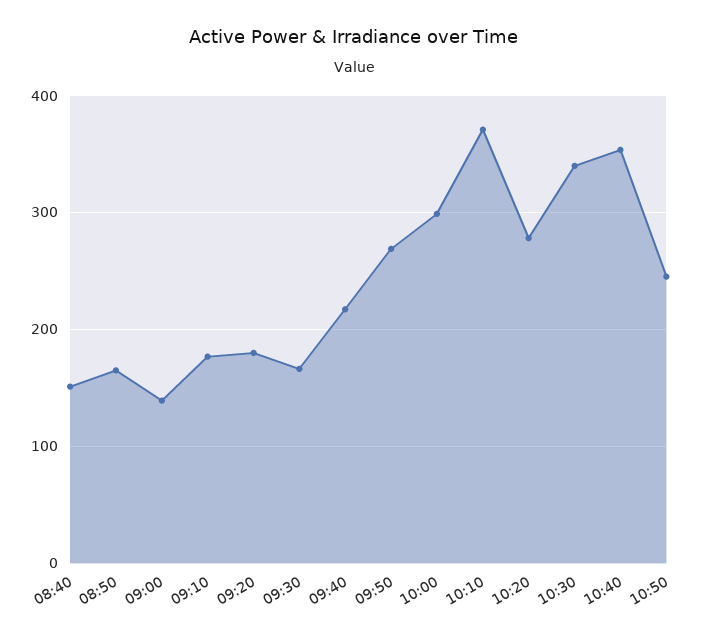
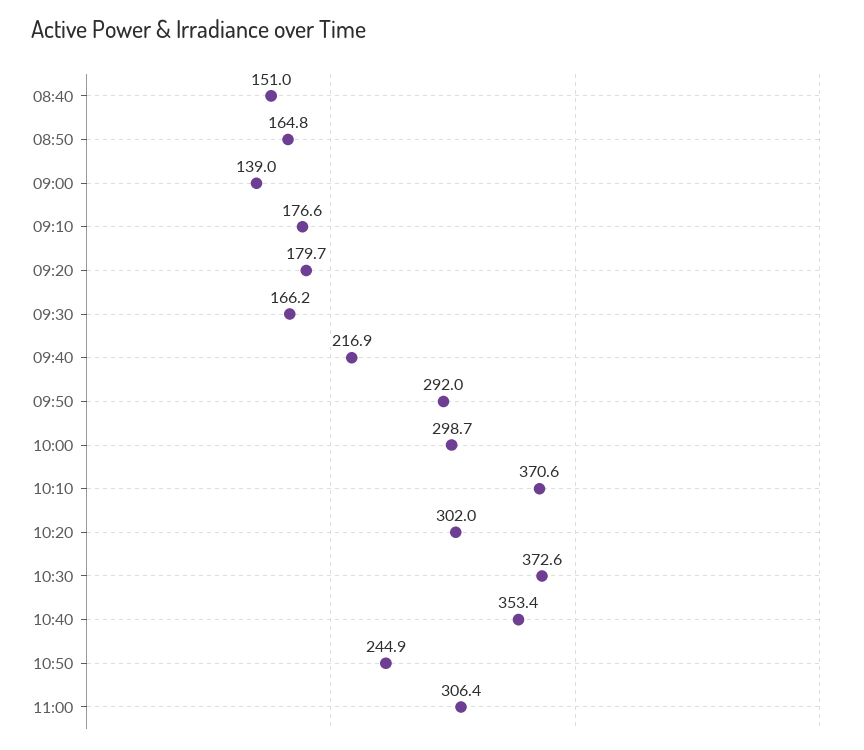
09:50: 270 -> 292
10:20: 280 -> 302
10:30: 340 -> 372.6
11:00: none -> 306.4

